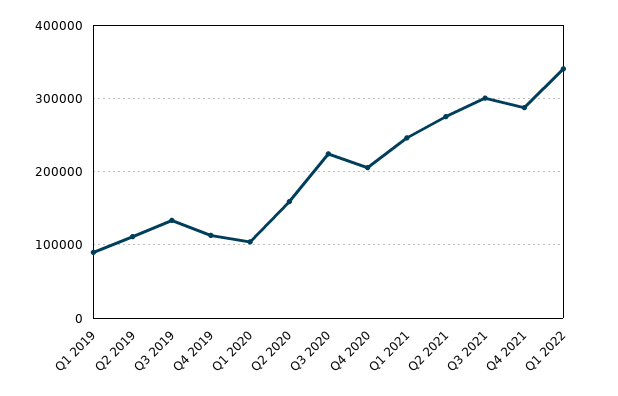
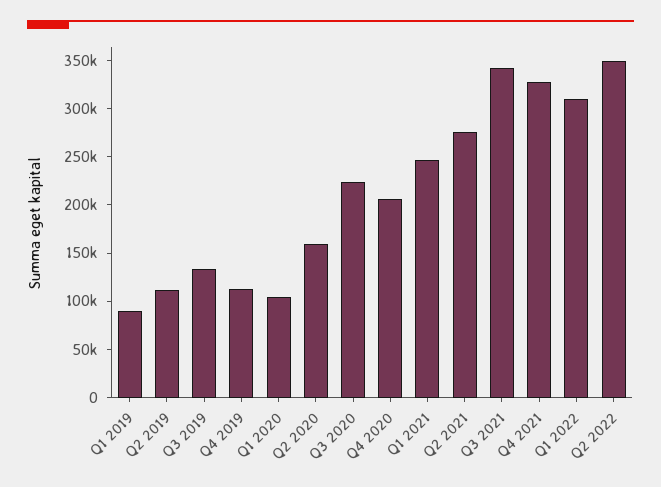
Q3 2021: 300000 -> 340000
Q4 2021: 290000 -> 330000
Q1 2022: 340000 -> 310000
Q2 2022: none -> 350000

